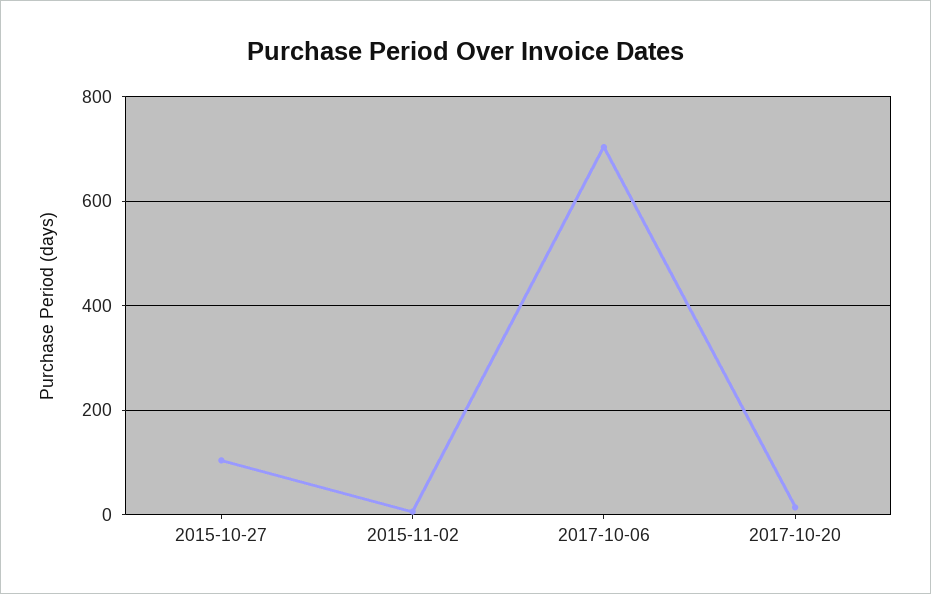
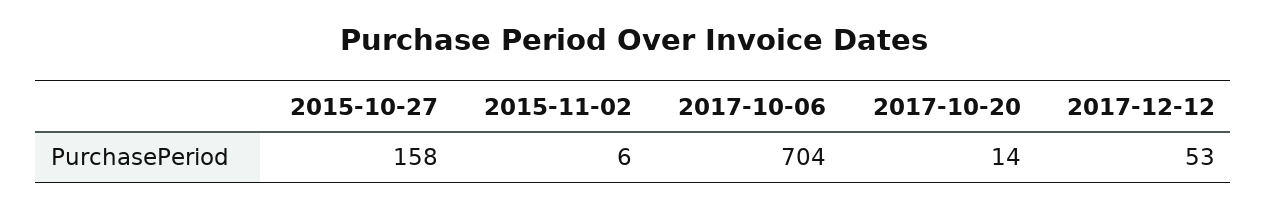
2015-10-27: 100 -> 158
2017-12-12: none -> 53

